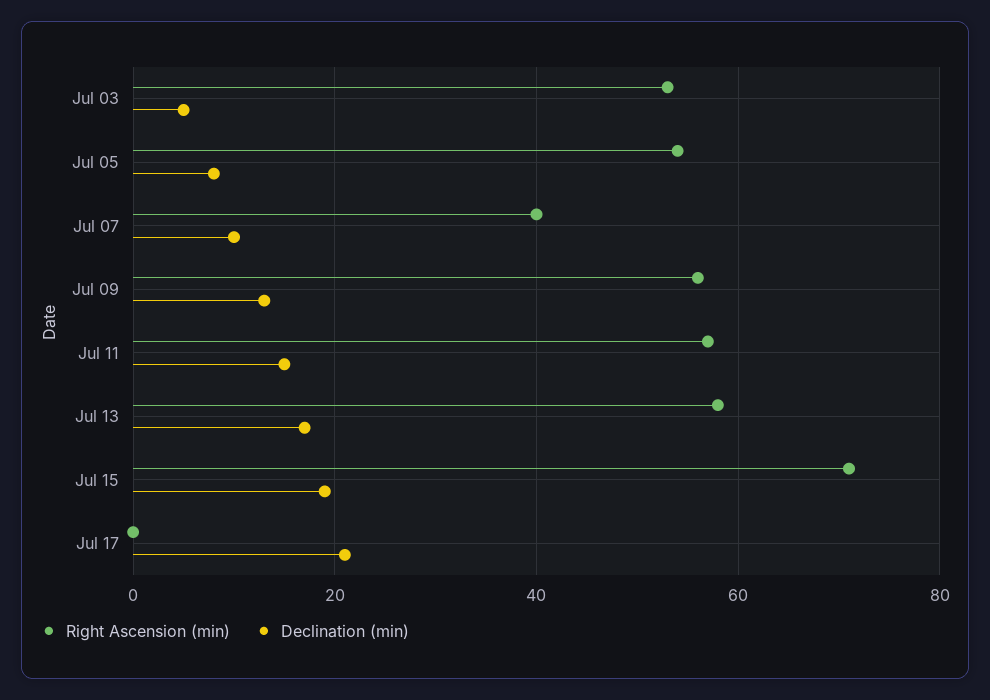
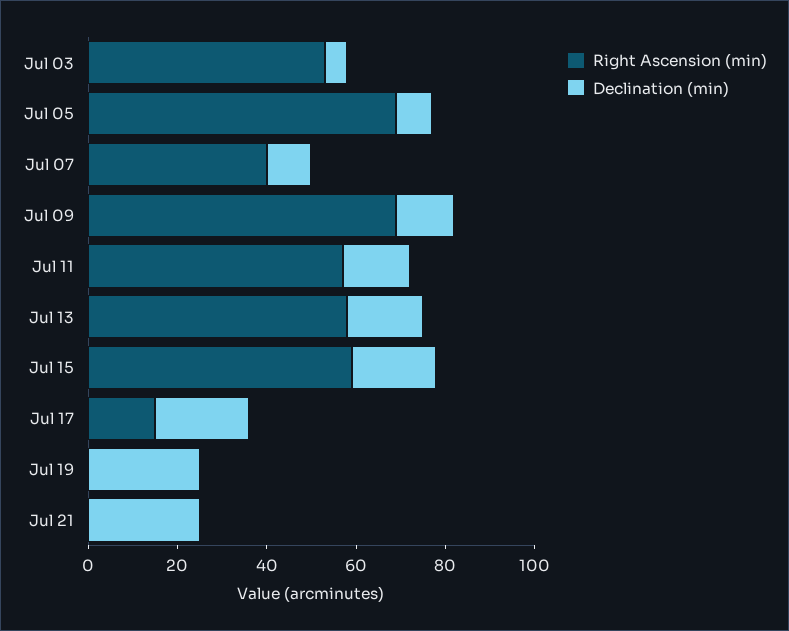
Right Ascension (min), Jul 05: 55 -> 70
Right Ascension (min), Jul 09: 55 -> 70
Right Ascension (min), Jul 15: 70 -> 60
Right Ascension (min), Jul 17: 0 -> 15
Right Ascension (min), Jul 19: none -> 0
Declination (min), Jul 19: none -> 25
Right Ascension (min), Jul 21: none -> 0
Declination (min), Jul 21: none -> 25

